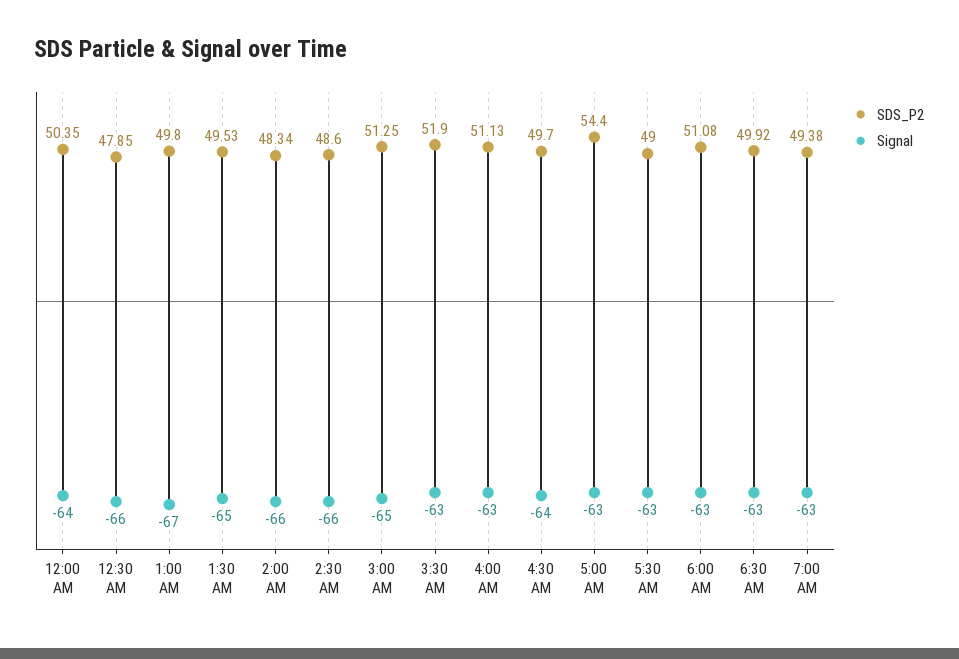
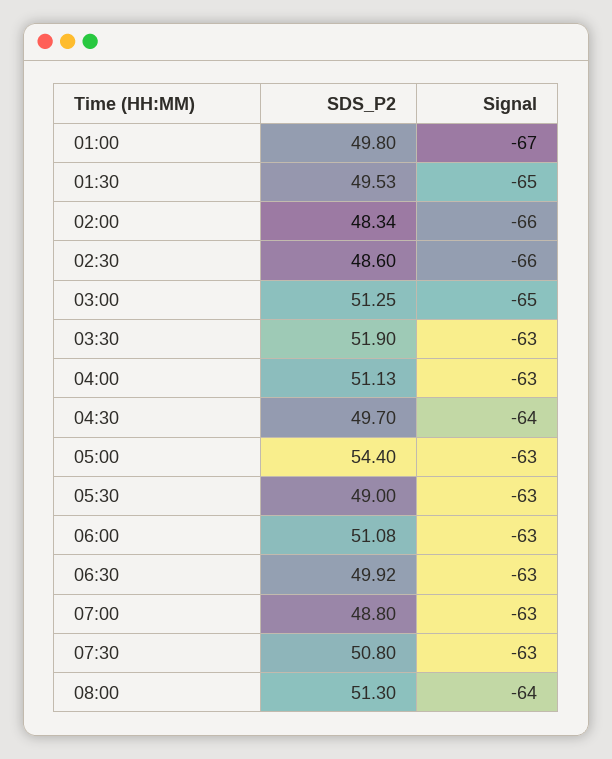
SDS_P2, 12:00 AM: 50.35 -> none
Signal, 12:00 AM: -64 -> none
SDS_P2, 12:30 AM: 47.85 -> none
Signal, 12:30 AM: -66 -> none
SDS_P2, 7:00 AM: 49.38 -> 48.8
SDS_P2, 07:30: none -> 50.8
Signal, 07:30: none -> -63
SDS_P2, 08:00: none -> 51.3
Signal, 08:00: none -> -64

